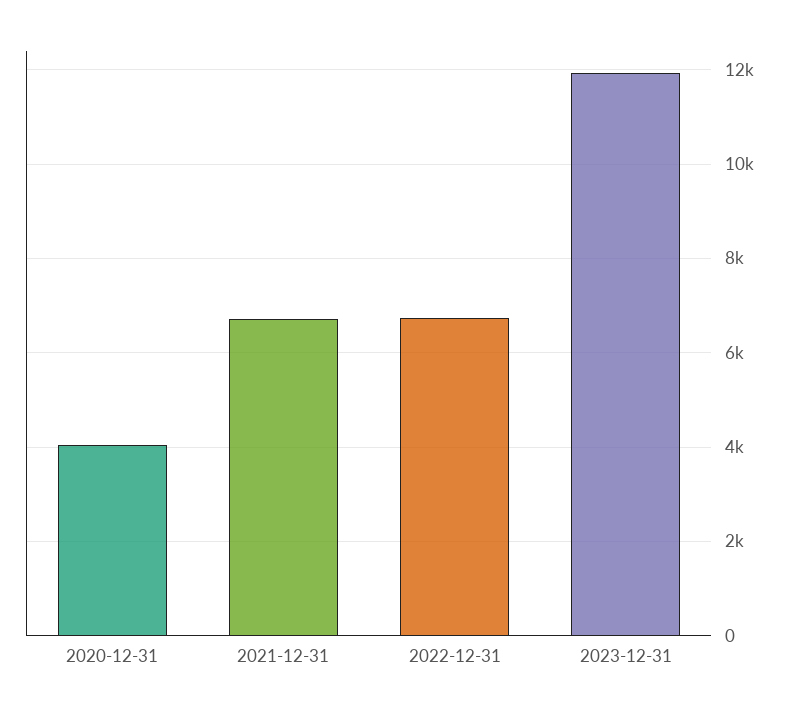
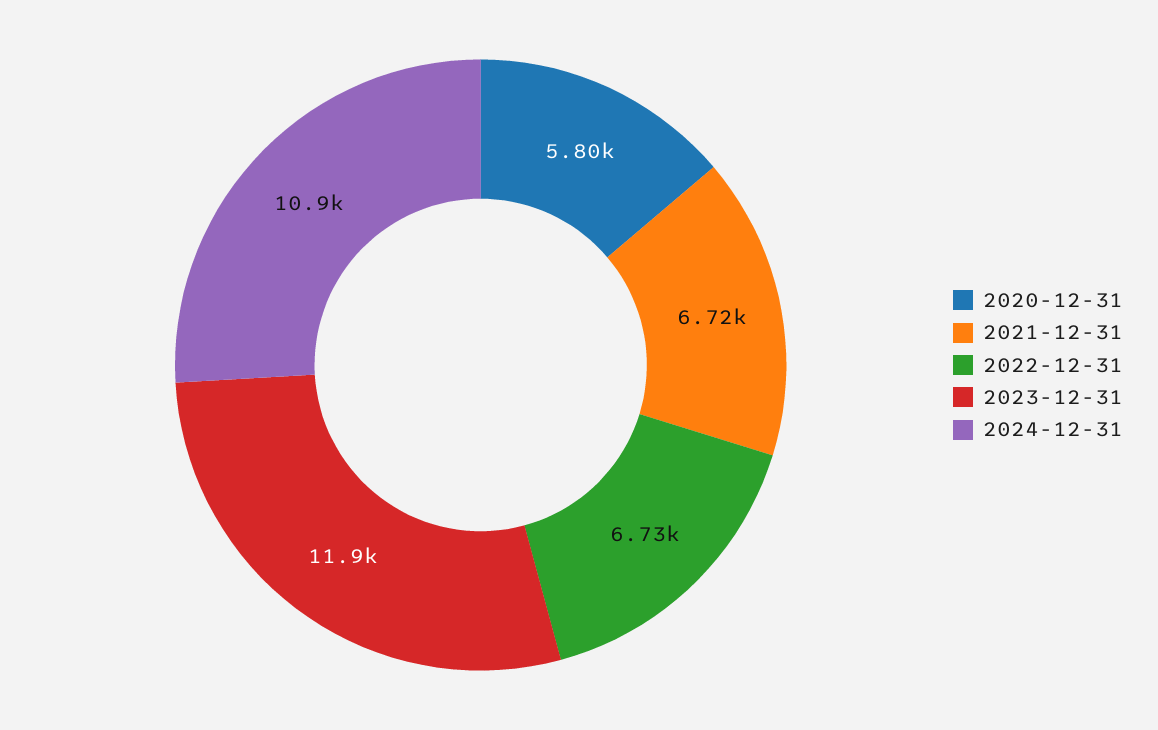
2020-12-31: 4000 -> 5800
2024-12-31: none -> 10900

